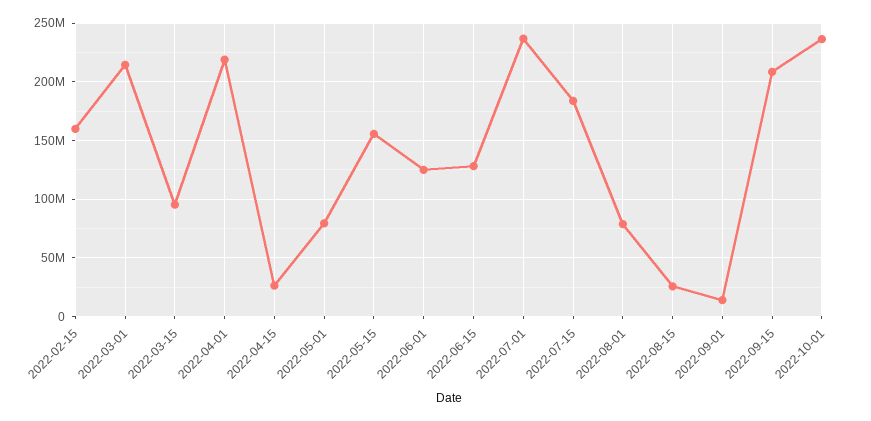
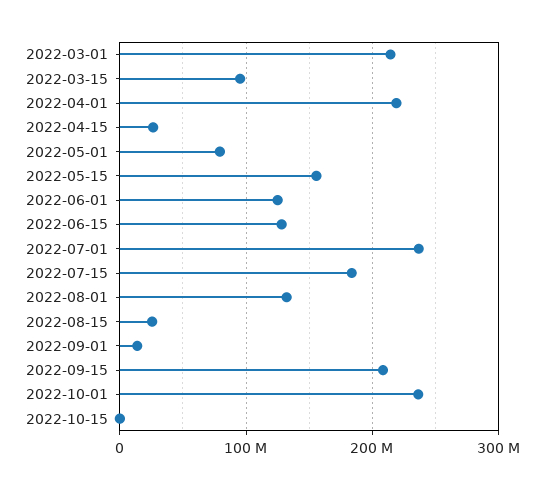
2022-02-15: 160000000 -> none
2022-08-01: 80000000 -> 130000000
2022-10-15: none -> 0

